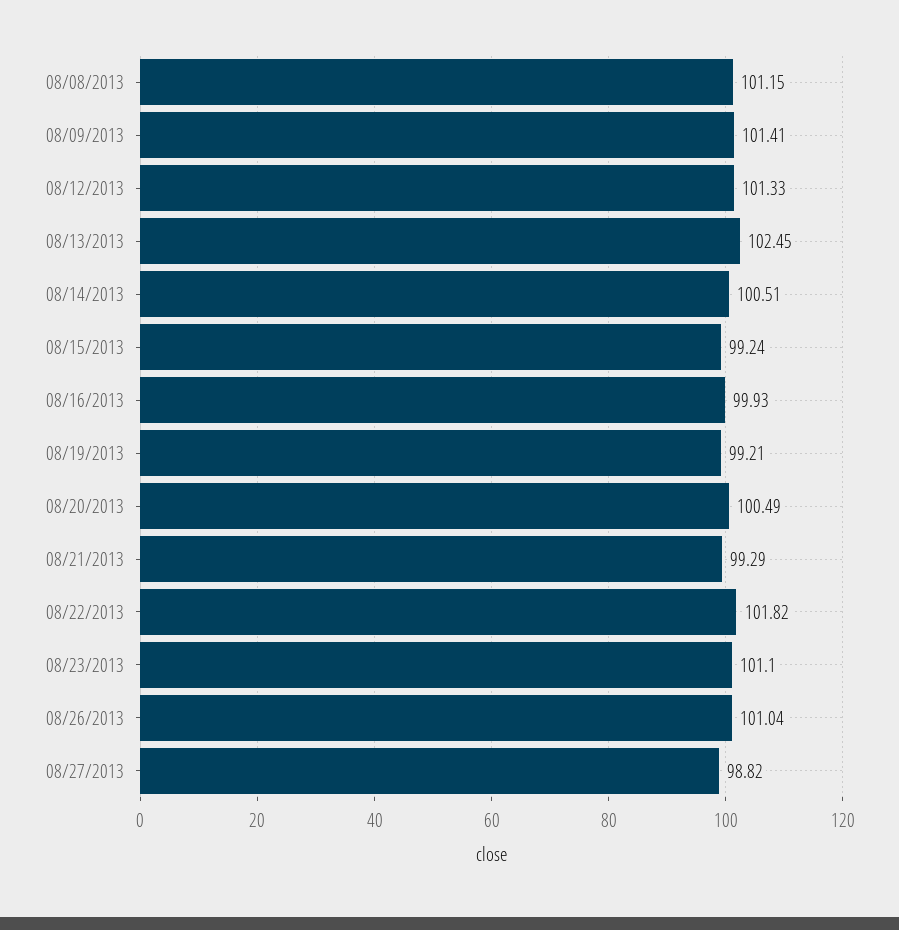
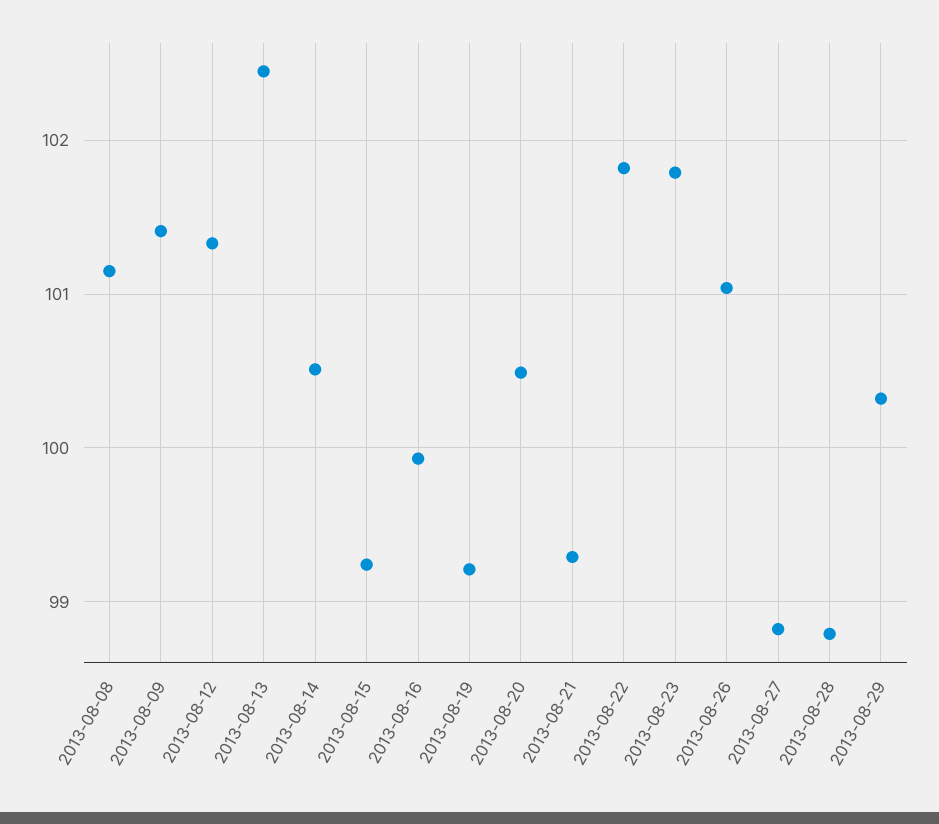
08/23/2013: 101.1 -> 101.8
2013-08-28: none -> 98.8
2013-08-29: none -> 100.3

